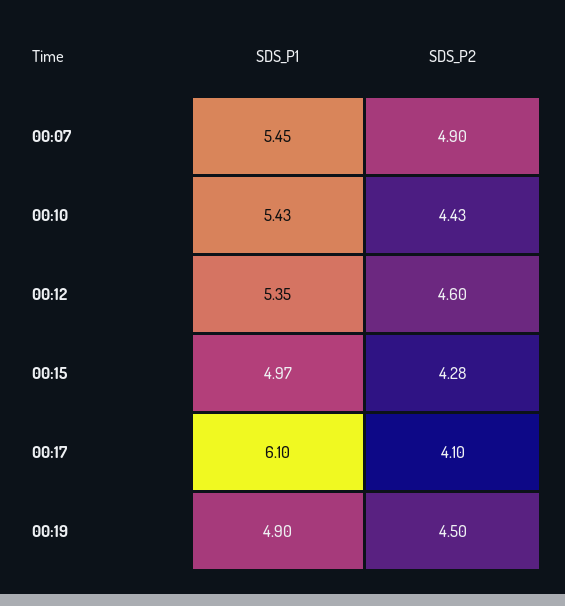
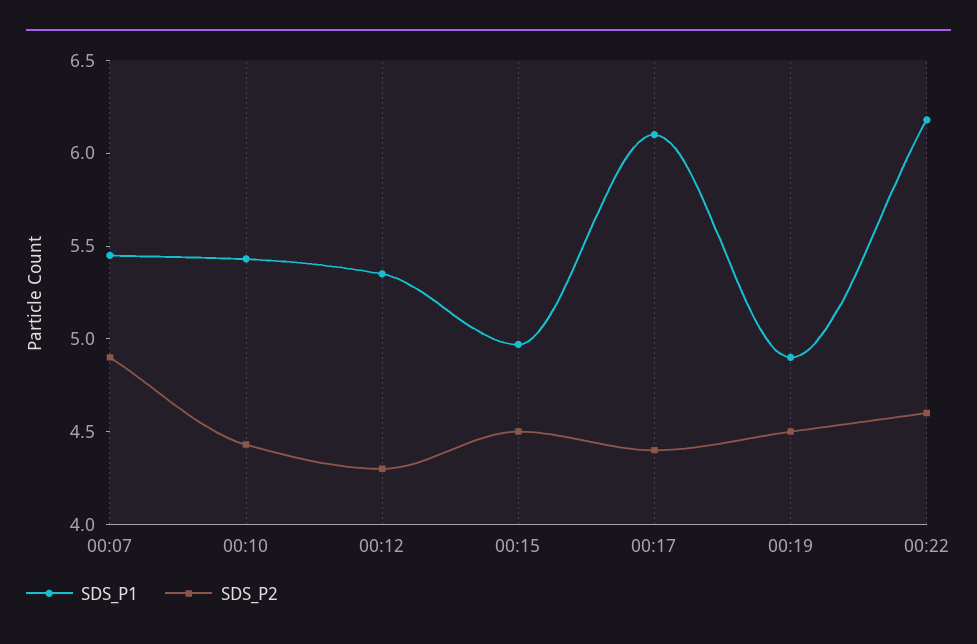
SDS_P2, 00:12: 4.6 -> 4.3
SDS_P2, 00:15: 4.28 -> 4.5
SDS_P2, 00:17: 4.1 -> 4.4
SDS_P1, 00:22: none -> 6.2
SDS_P2, 00:22: none -> 4.6

